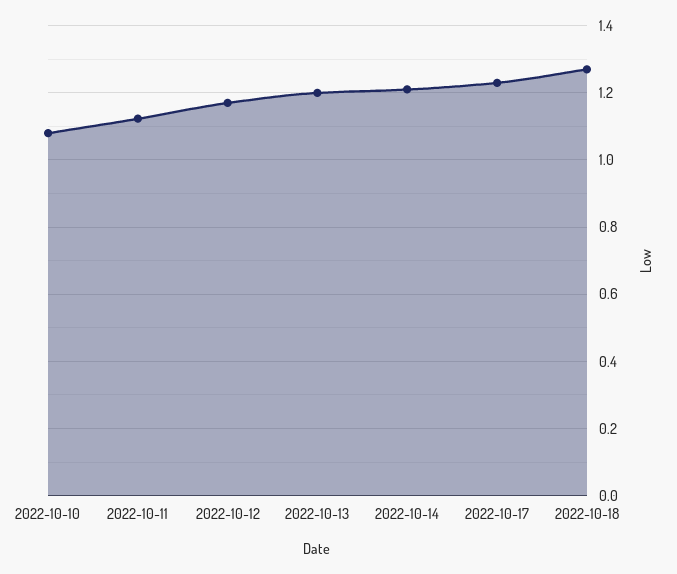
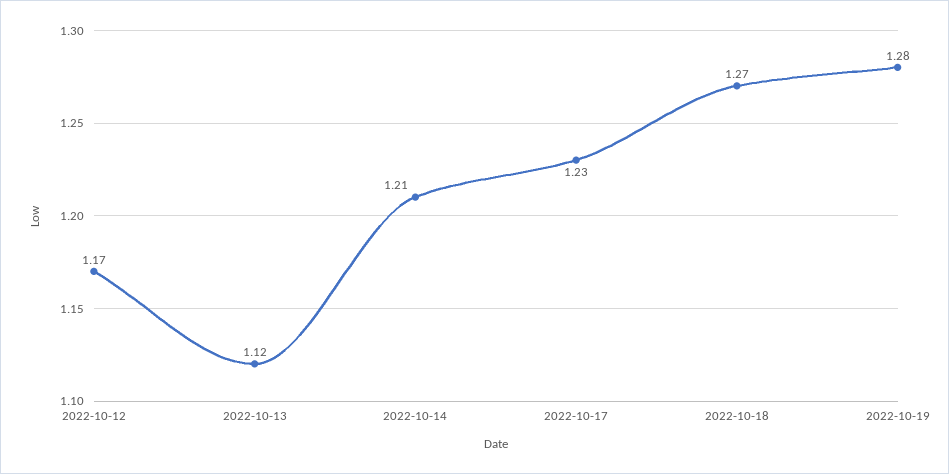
2022-10-10: 1.08 -> none
2022-10-11: 1.12 -> none
2022-10-13: 1.2 -> 1.12
2022-10-19: none -> 1.28

